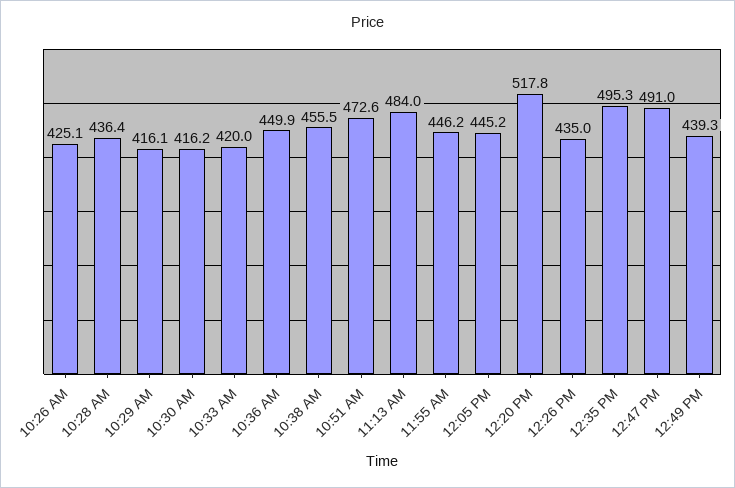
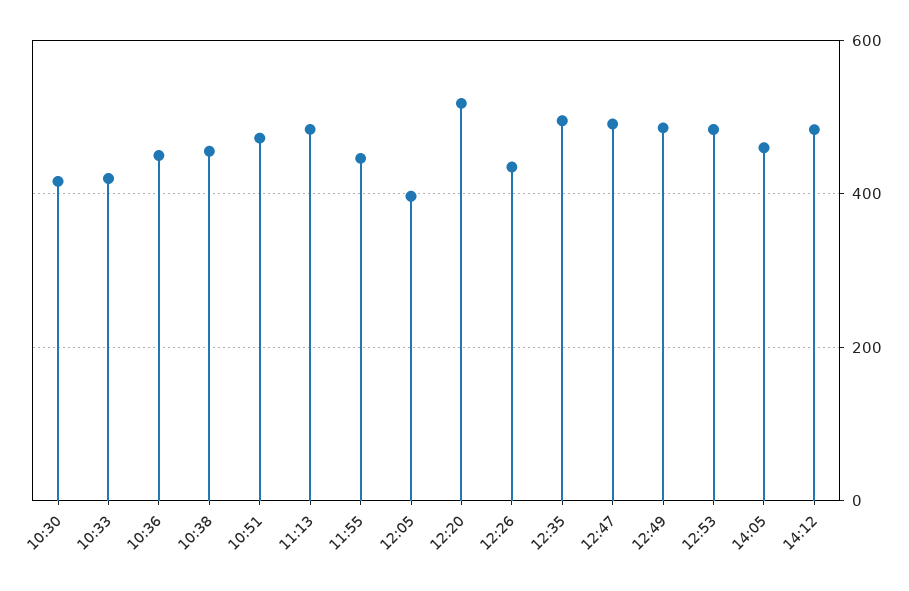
10:26 AM: 425.1 -> none
10:28 AM: 436.4 -> none
10:29 AM: 416.1 -> none
12:05 PM: 445.2 -> 400
12:49 PM: 439.3 -> 480
12:53: none -> 480
14:05: none -> 460
14:12: none -> 480

